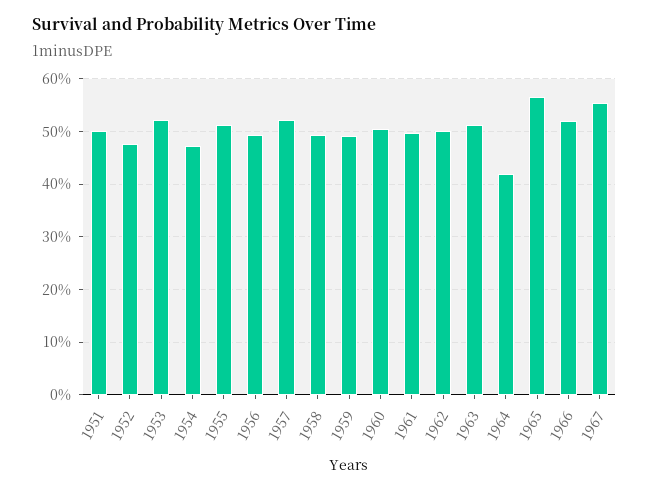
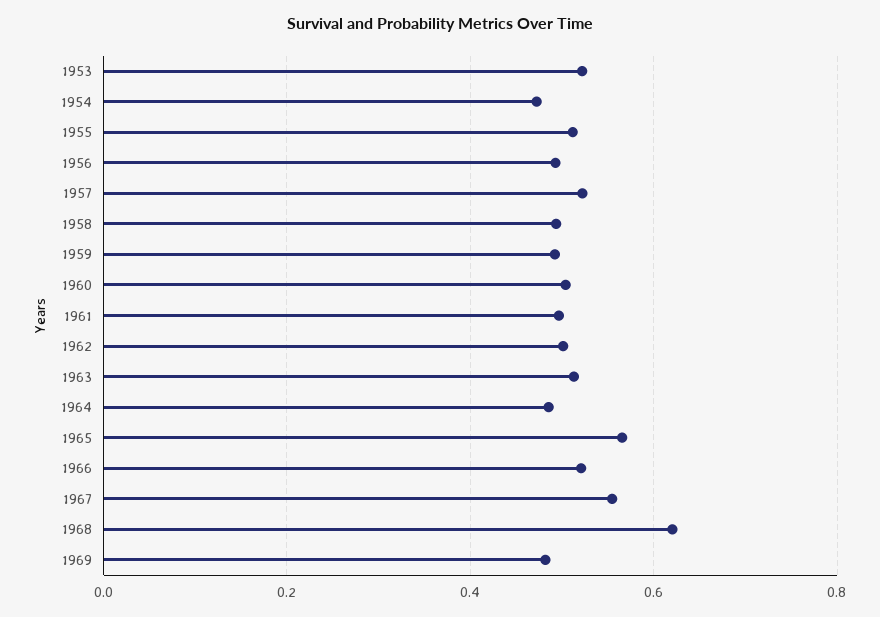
1951: 0.5 -> none
1952: 0.48 -> none
1964: 0.42 -> 0.48
1968: none -> 0.62
1969: none -> 0.48

